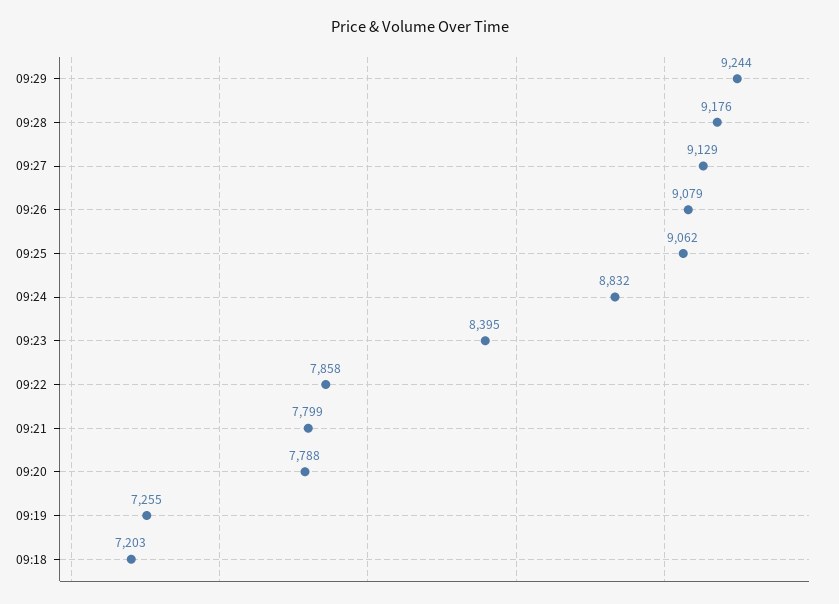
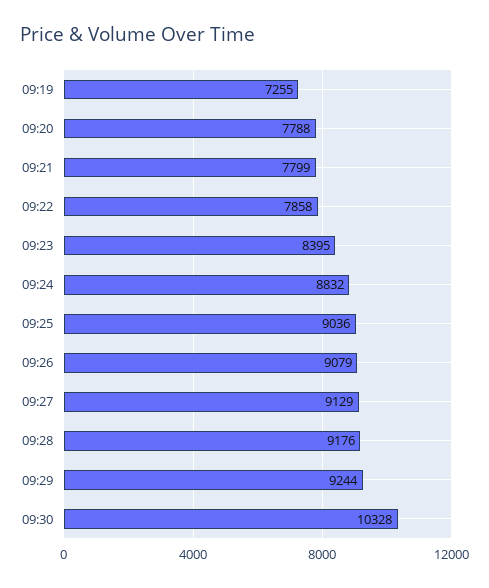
09:25: 9062 -> 9036
09:18: 7203 -> none
09:30: none -> 10328

